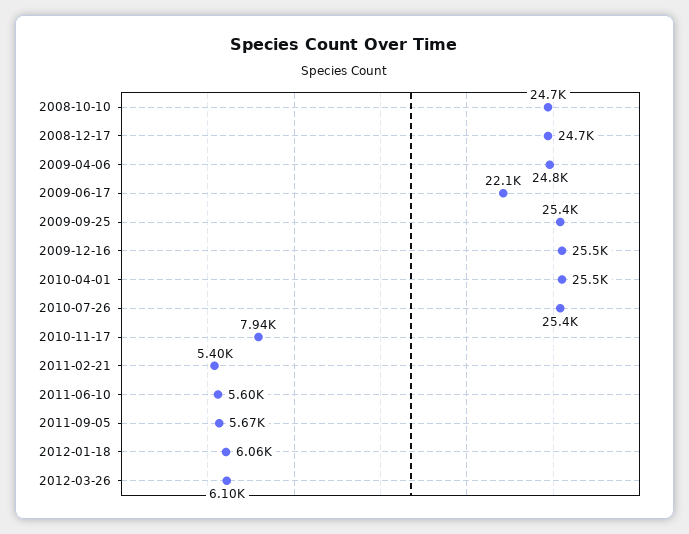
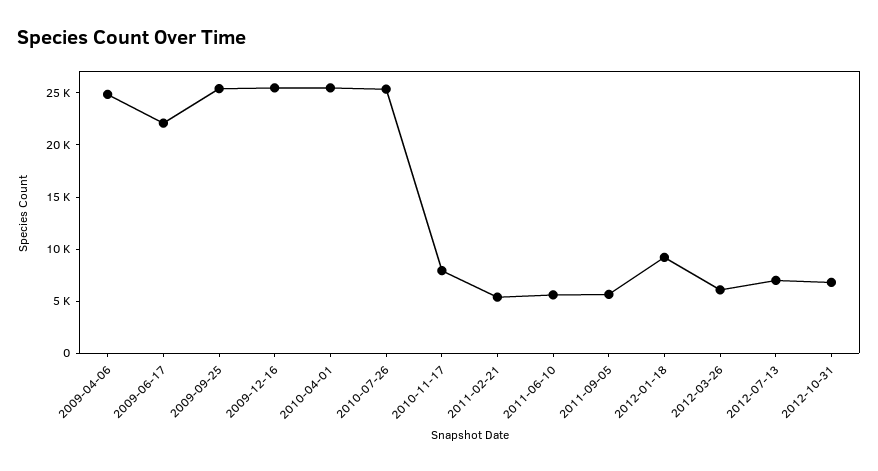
2008-10-10: 24700 -> none
2008-12-17: 24700 -> none
2012-01-18: 6060 -> 9000
2012-07-13: none -> 7000
2012-10-31: none -> 7000

